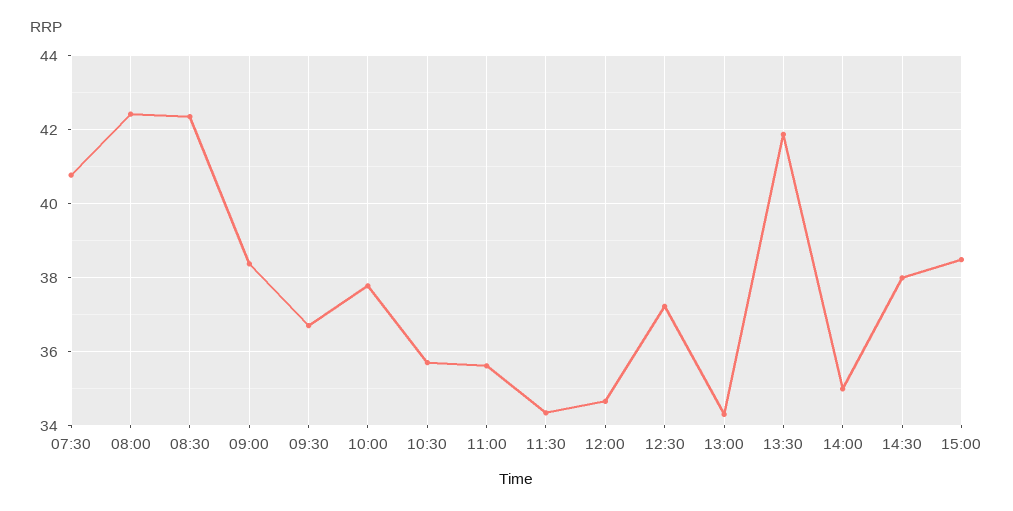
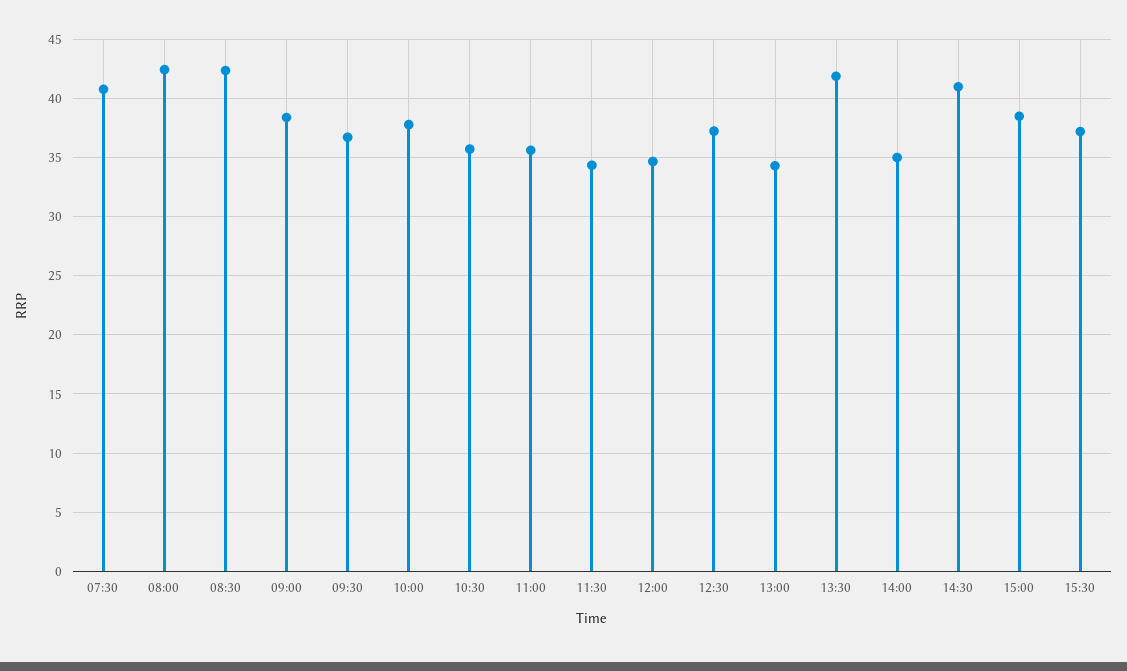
14:30: 38 -> 41
15:30: none -> 37

